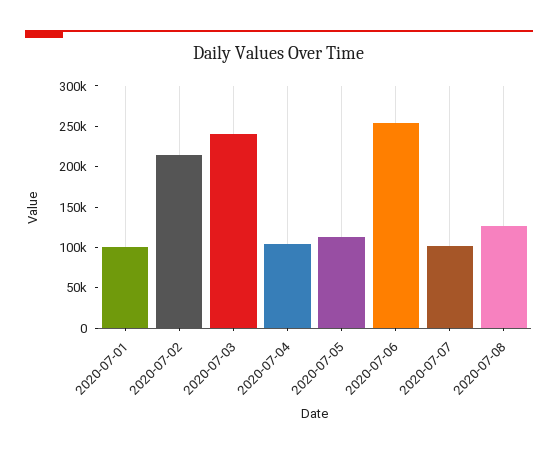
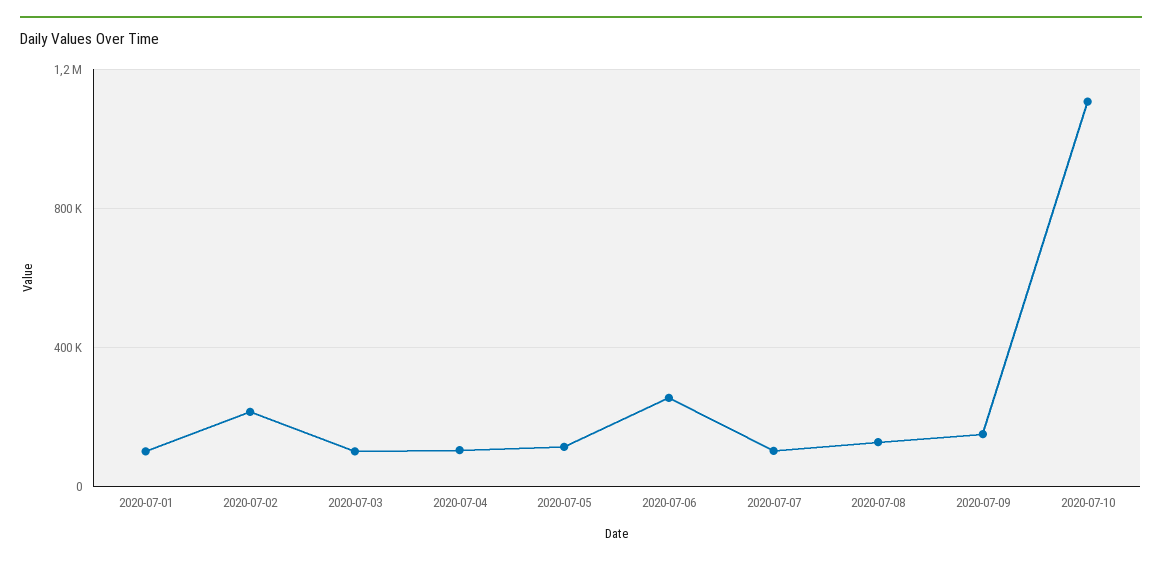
2020-07-03: 240000 -> 100000
2020-07-09: none -> 150000
2020-07-10: none -> 1100000

